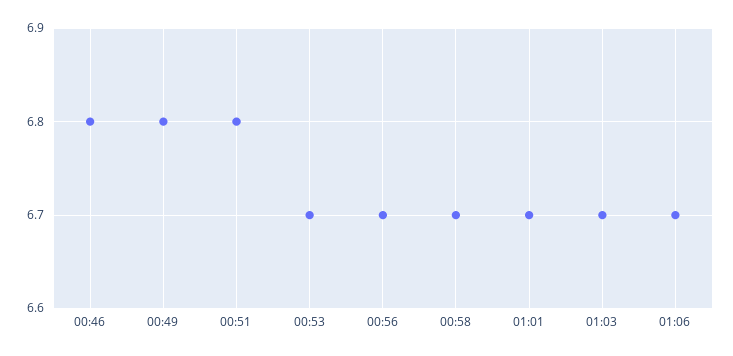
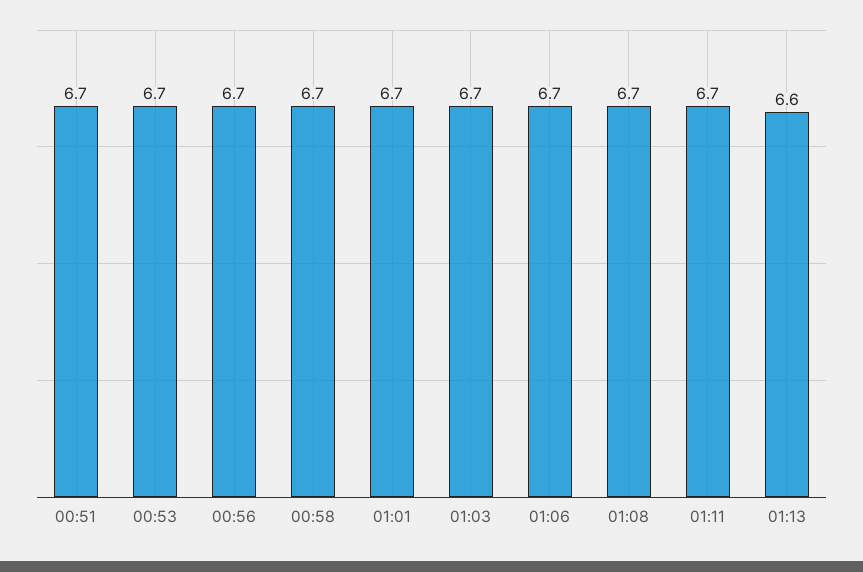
00:46: 6.8 -> none
00:49: 6.8 -> none
00:51: 6.8 -> 6.7
01:08: none -> 6.7
01:11: none -> 6.7
01:13: none -> 6.6

